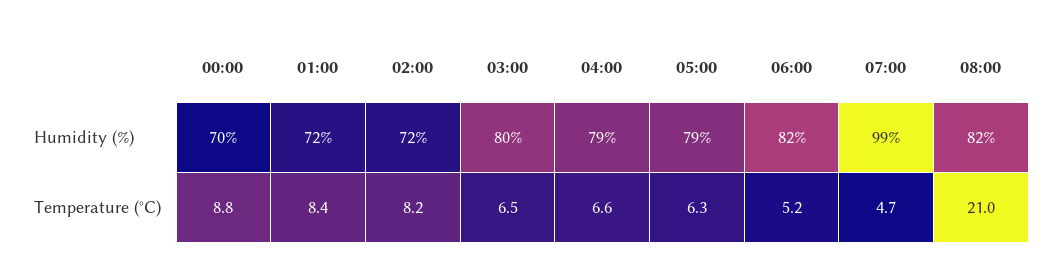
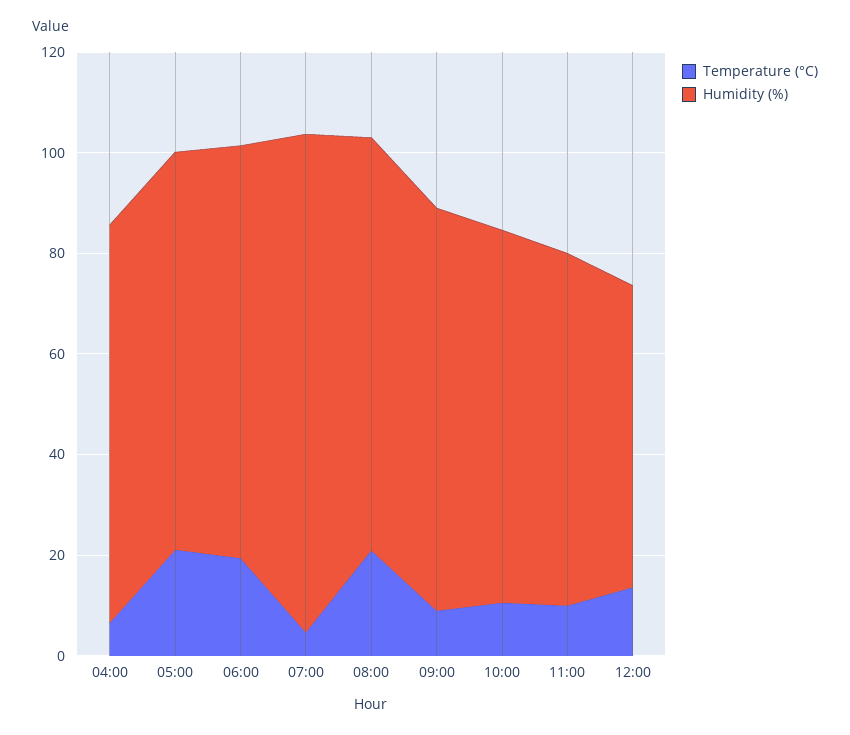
Humidity (%), 00:00: 70 -> none
Humidity (%), 01:00: 72 -> none
Humidity (%), 02:00: 72 -> none
Humidity (%), 03:00: 80 -> none
Temperature (°C), 00:00: 8.8 -> none
Temperature (°C), 01:00: 8.4 -> none
Temperature (°C), 02:00: 8.2 -> none
Temperature (°C), 03:00: 6.5 -> none
Temperature (°C), 05:00: 6.3 -> 20
Temperature (°C), 06:00: 5.2 -> 20
Temperature (°C), 09:00: none -> 10
Humidity (%), 09:00: none -> 80
Temperature (°C), 10:00: none -> 10
Humidity (%), 10:00: none -> 75
Temperature (°C), 11:00: none -> 10
Humidity (%), 11:00: none -> 70
Temperature (°C), 12:00: none -> 15
Humidity (%), 12:00: none -> 60

